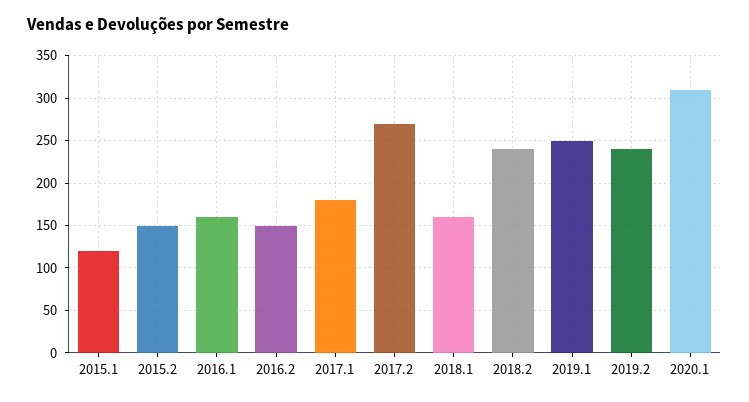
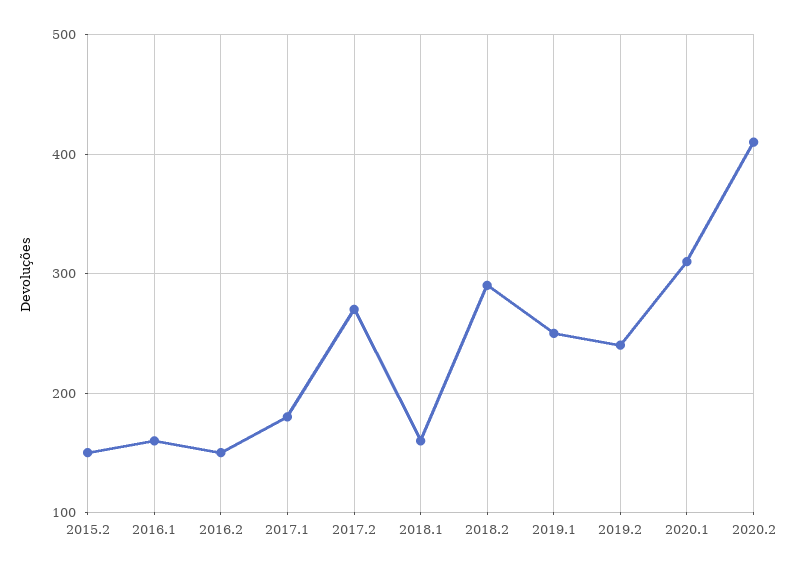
2015.1: 120 -> none
2018.2: 240 -> 290
2020.2: none -> 410

